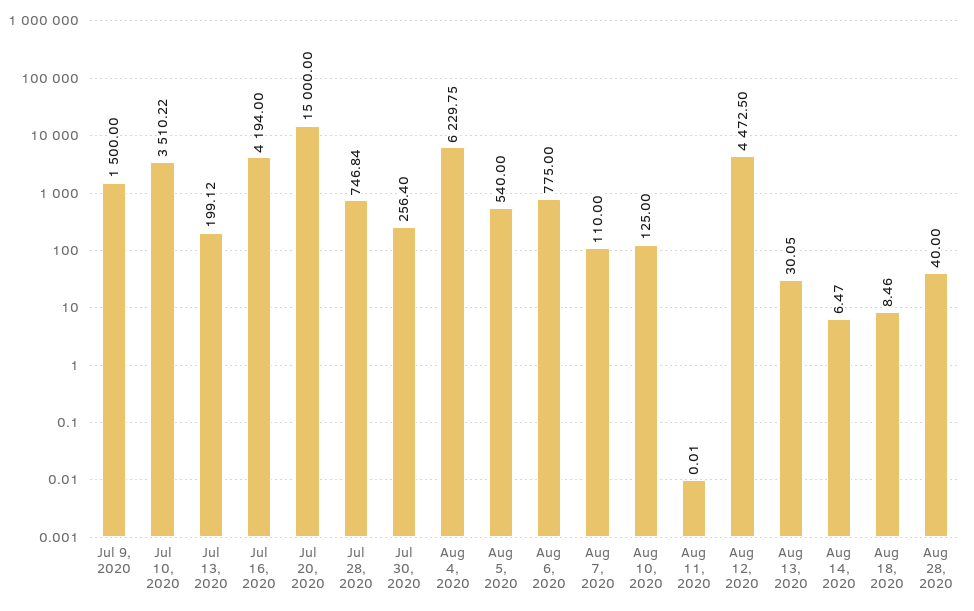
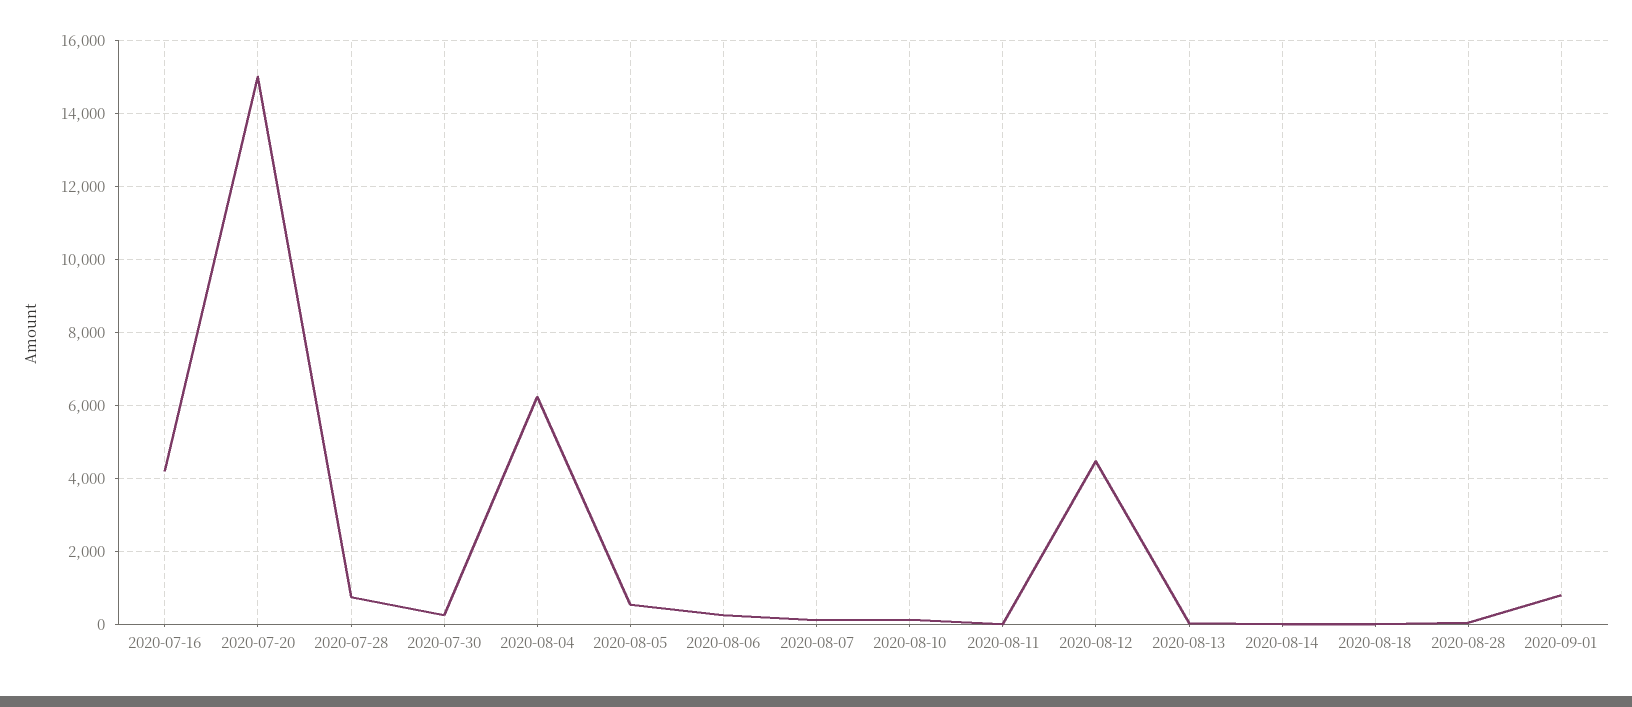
Jul 9, 2020: 1500 -> none
Jul 10, 2020: 3510.22 -> none
Jul 13, 2020: 199.12 -> none
Aug 6, 2020: 775 -> 200
2020-09-01: none -> 800

